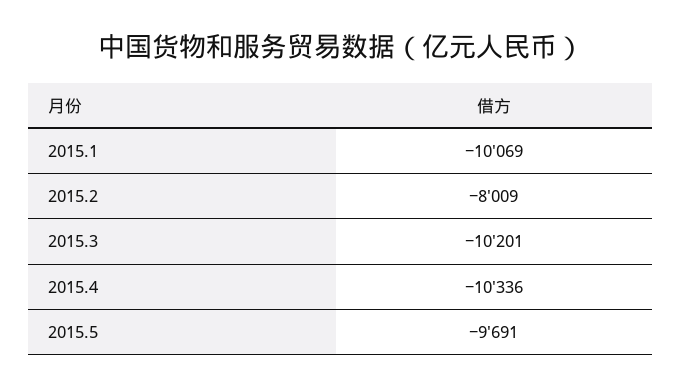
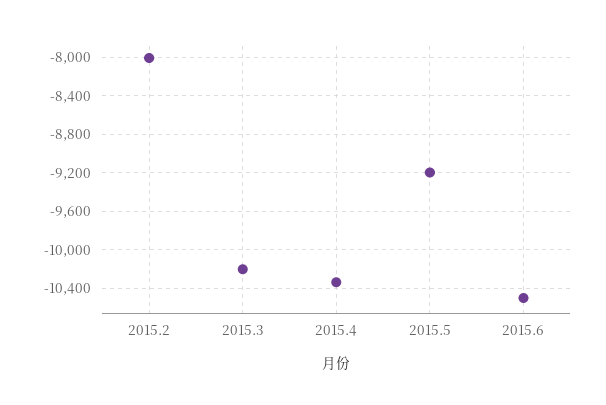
2015.1: -10069 -> none
2015.5: -9691 -> -9200
2015.6: none -> -10500

